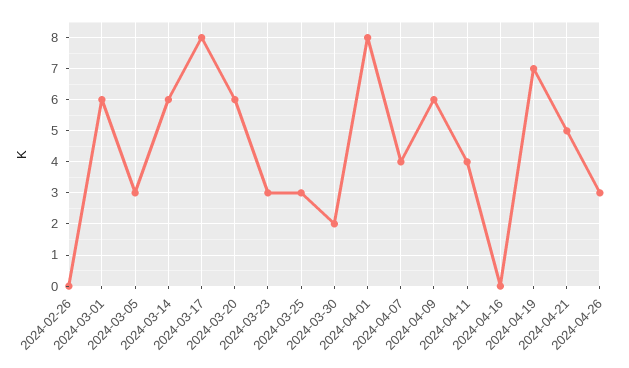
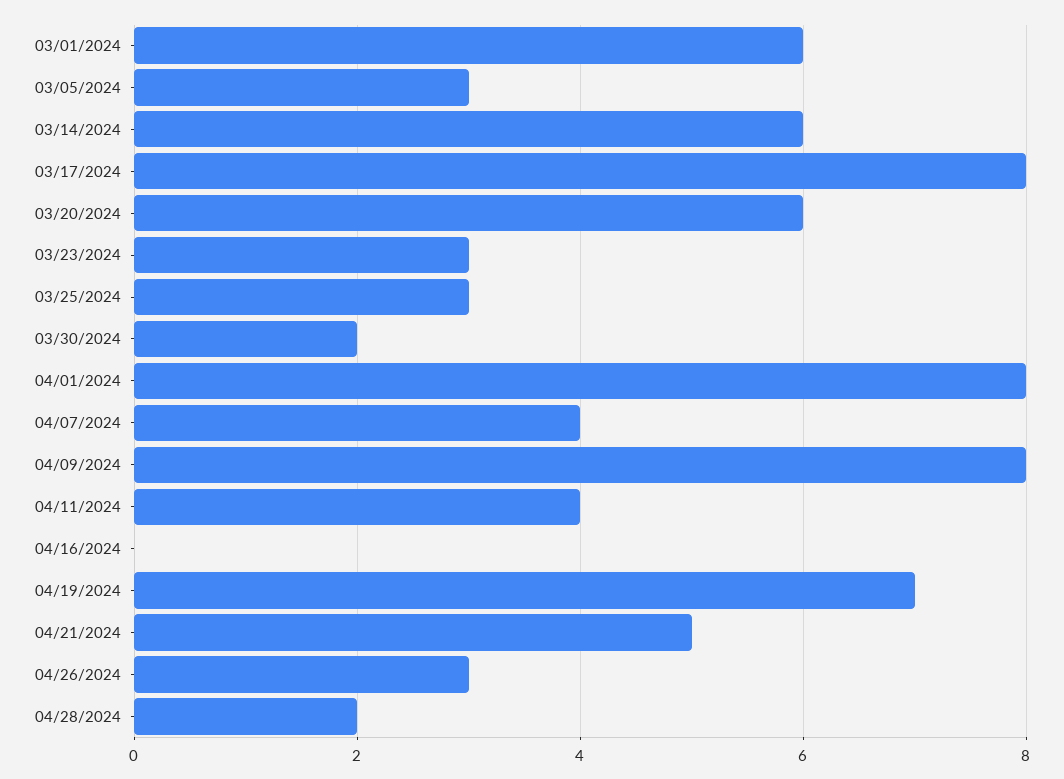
2024-02-26: 0 -> none
2024-04-09: 6 -> 8
04/28/2024: none -> 2

